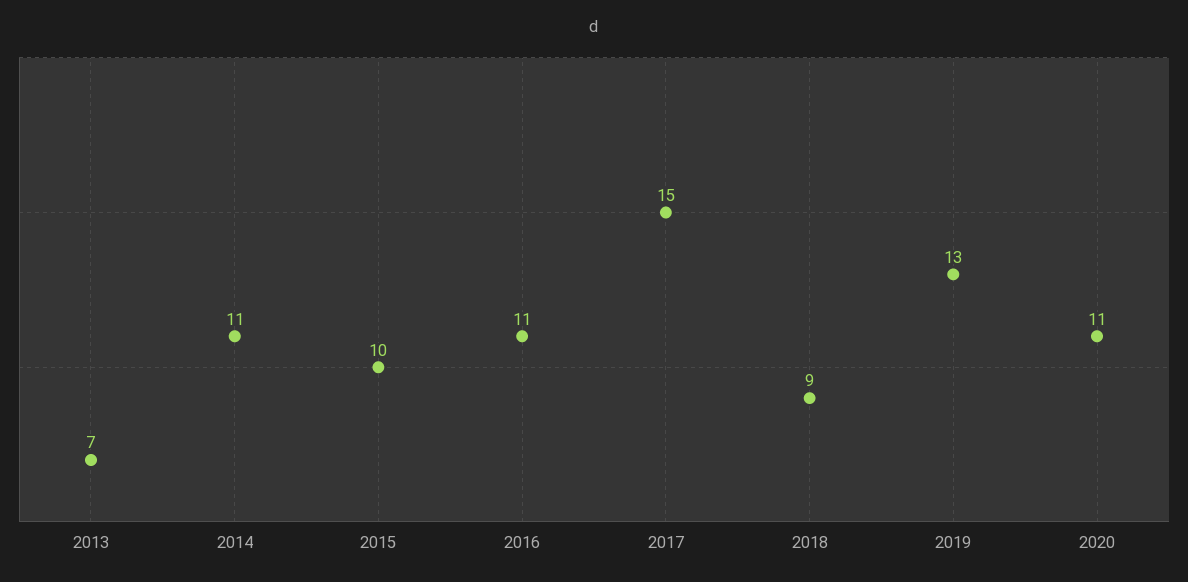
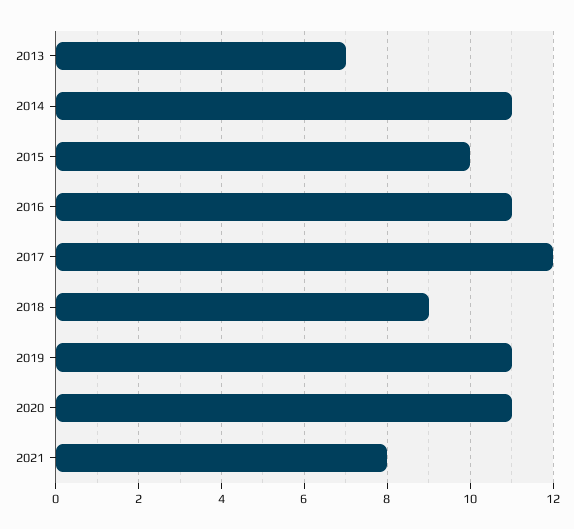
2017: 15 -> 12
2019: 13 -> 11
2021: none -> 8

